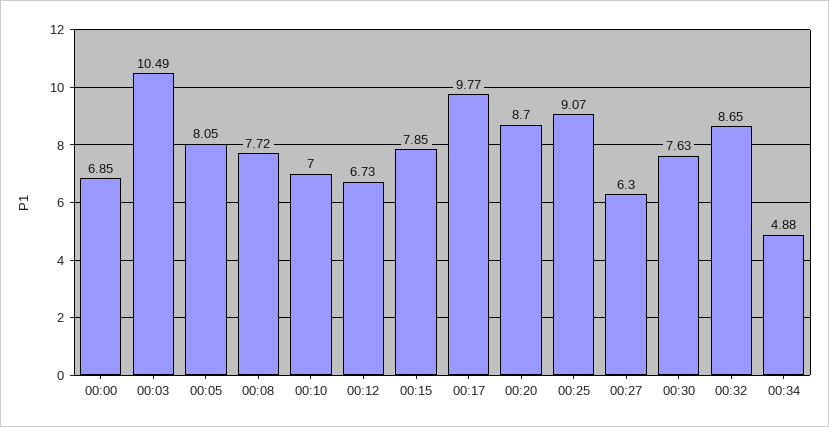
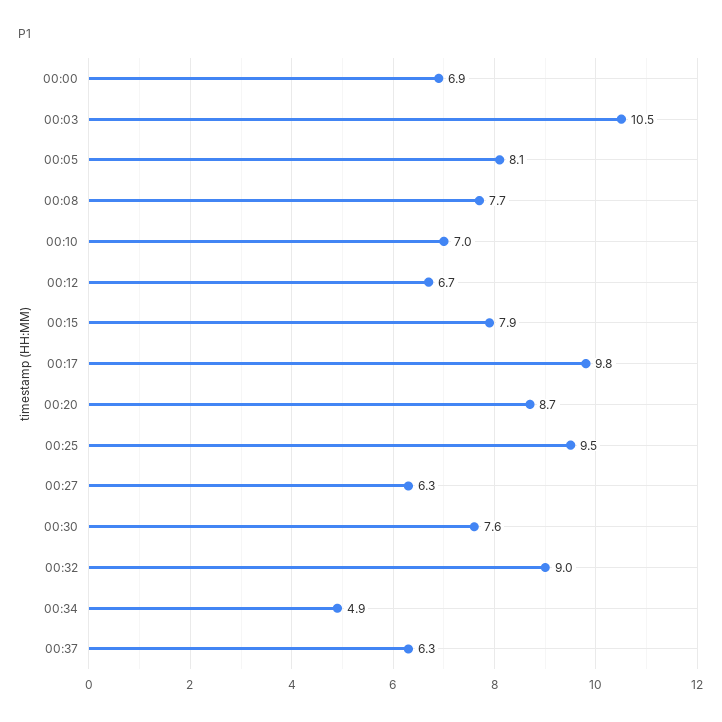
00:25: 9.07 -> 9.5
00:32: 8.65 -> 9
00:37: none -> 6.3

